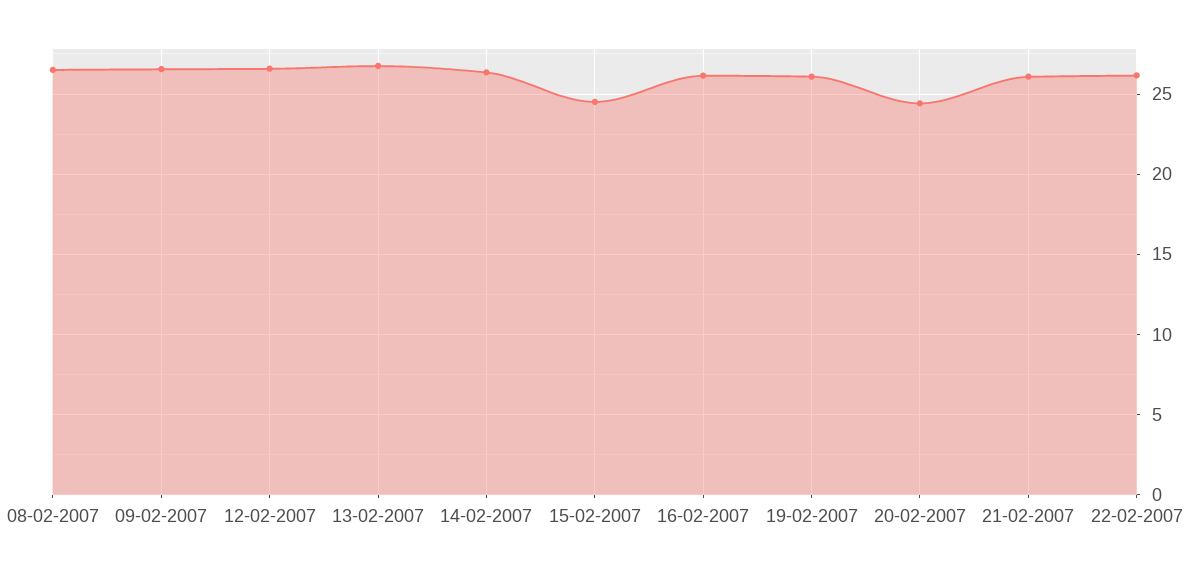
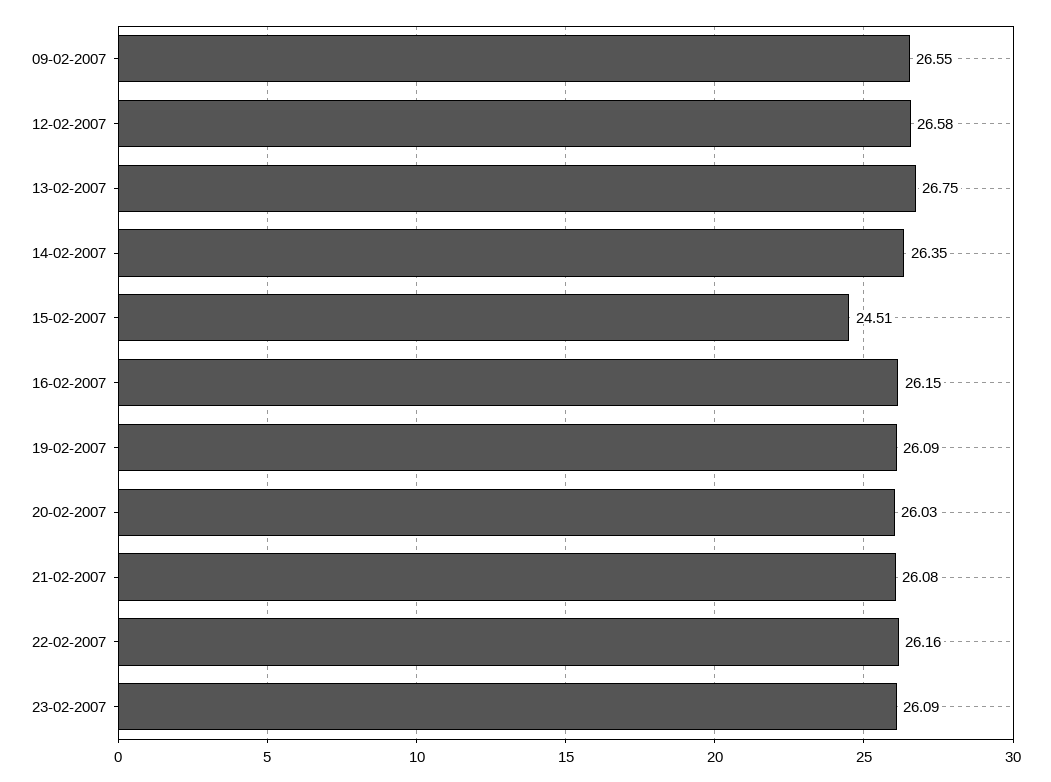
08-02-2007: 26.5 -> none
20-02-2007: 24.5 -> 26.03
23-02-2007: none -> 26.09

